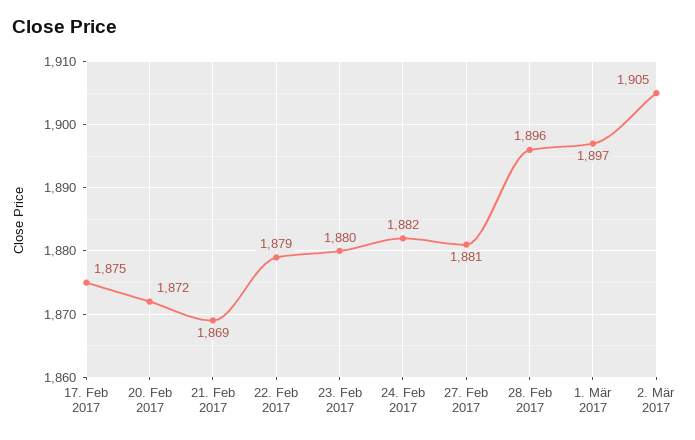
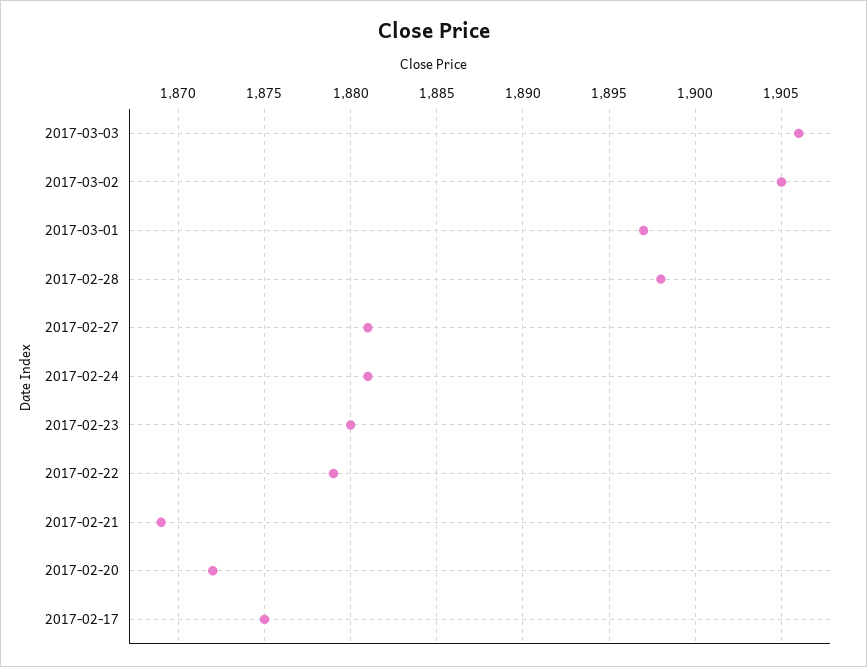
24. Feb 2017: 1882 -> 1881
28. Feb 2017: 1896 -> 1898
2017-03-03: none -> 1906

